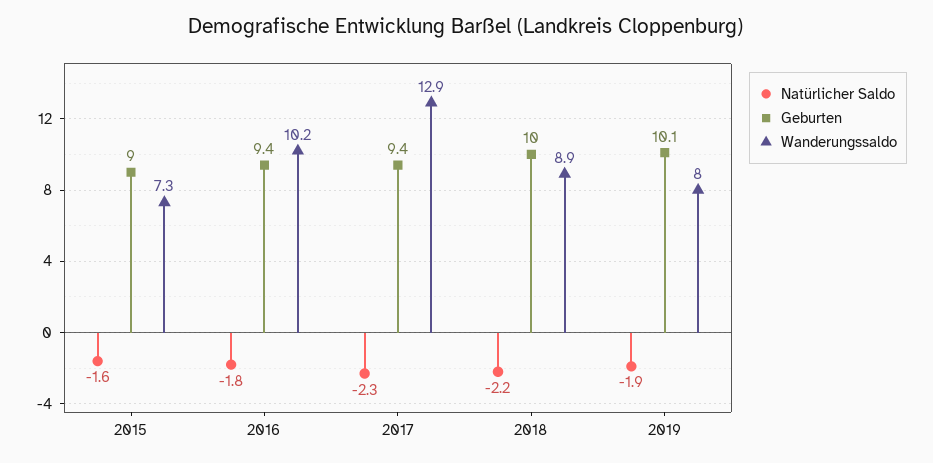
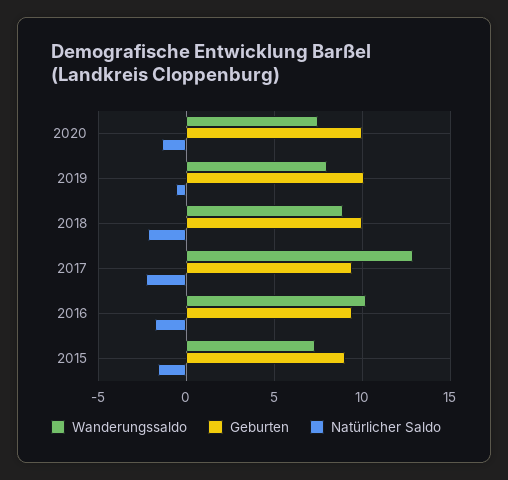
Natürlicher Saldo, 2019: -1.9 -> -0.5
Wanderungssaldo, 2020: none -> 7.5
Geburten, 2020: none -> 10
Natürlicher Saldo, 2020: none -> -1.5

